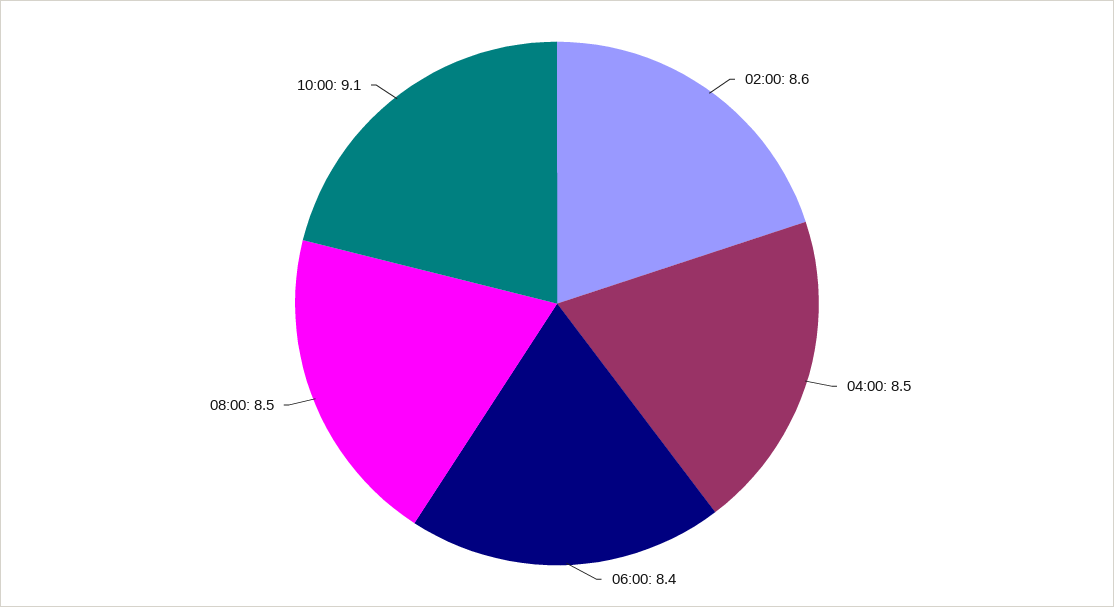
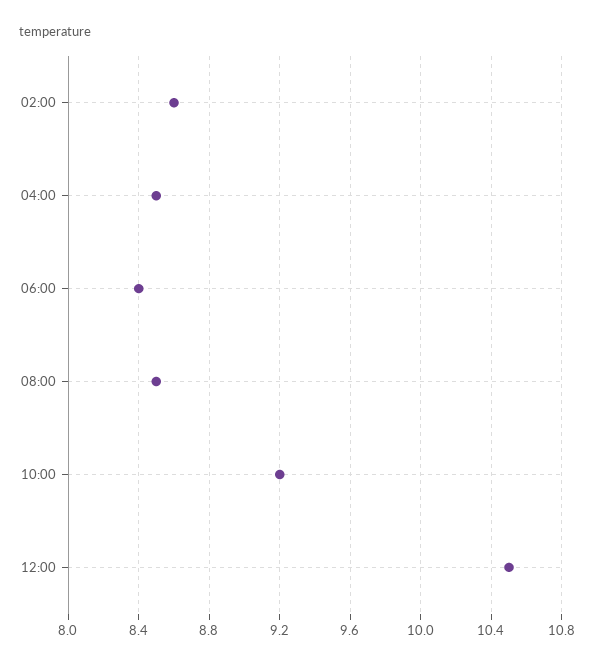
10:00: 9.1 -> 9.2
12:00: none -> 10.5

